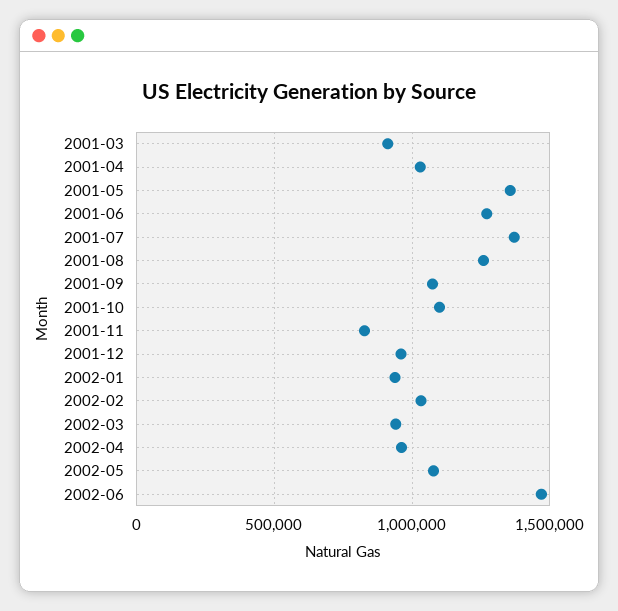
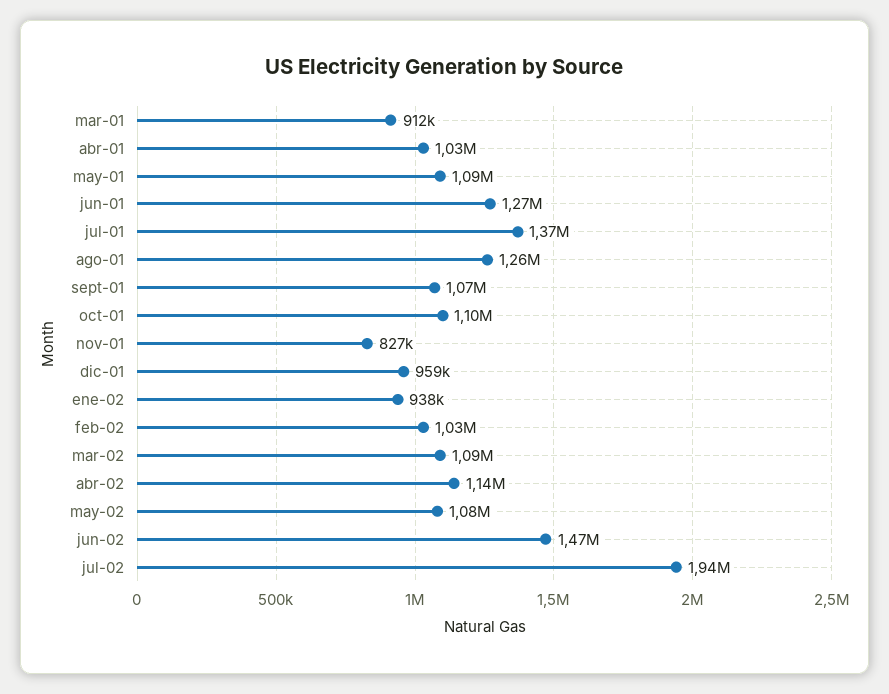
2001-05: 1350000 -> 1090000
2002-03: 950000 -> 1090000
2002-04: 950000 -> 1140000
jul-02: none -> 1940000

